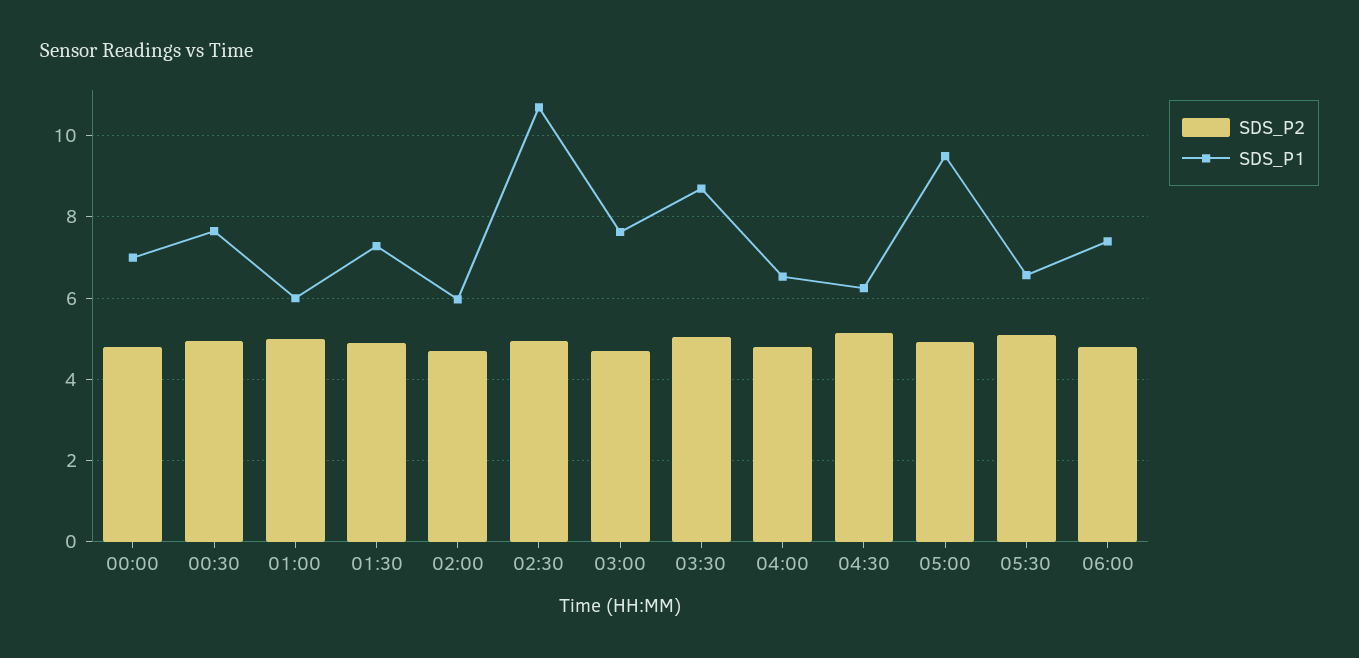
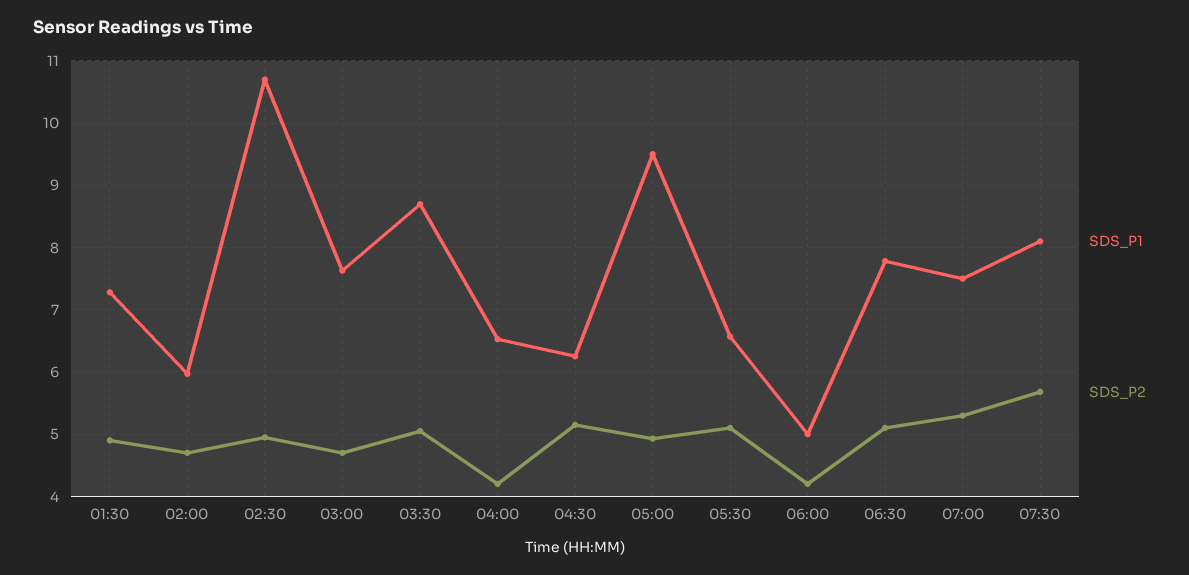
SDS_P2, 00:00: 4.8 -> none
SDS_P1, 00:00: 7 -> none
SDS_P2, 00:30: 5 -> none
SDS_P1, 00:30: 7.6 -> none
SDS_P2, 01:00: 5 -> none
SDS_P1, 01:00: 6 -> none
SDS_P2, 04:00: 4.8 -> 4.2
SDS_P2, 06:00: 4.8 -> 4.2
SDS_P1, 06:00: 7.4 -> 5
SDS_P1, 06:30: none -> 7.8
SDS_P2, 06:30: none -> 5.1
SDS_P1, 07:00: none -> 7.5
SDS_P2, 07:00: none -> 5.3
SDS_P1, 07:30: none -> 8.1
SDS_P2, 07:30: none -> 5.7

